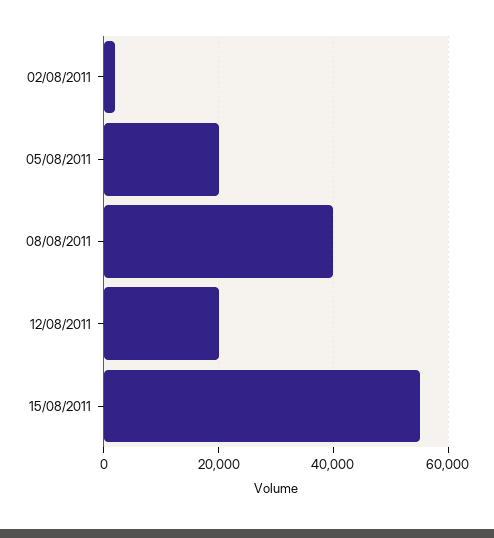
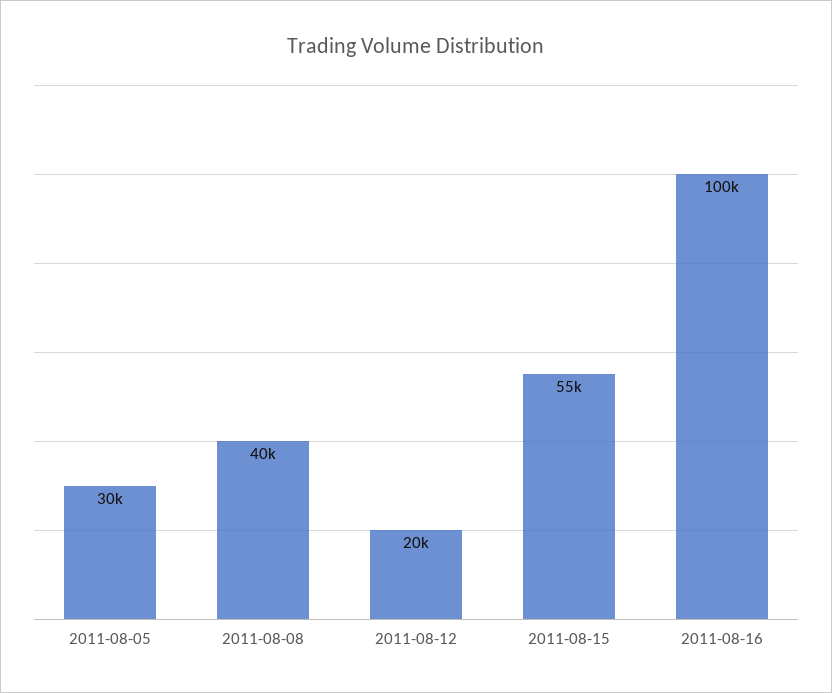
02/08/2011: 2000 -> none
05/08/2011: 20000 -> 30000
2011-08-16: none -> 100000

